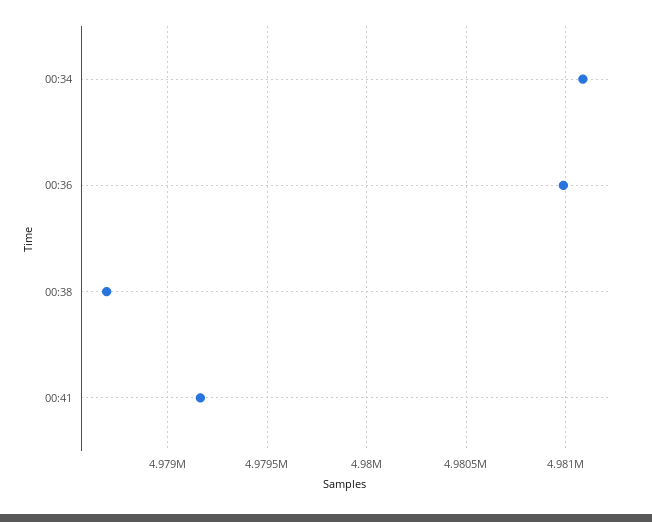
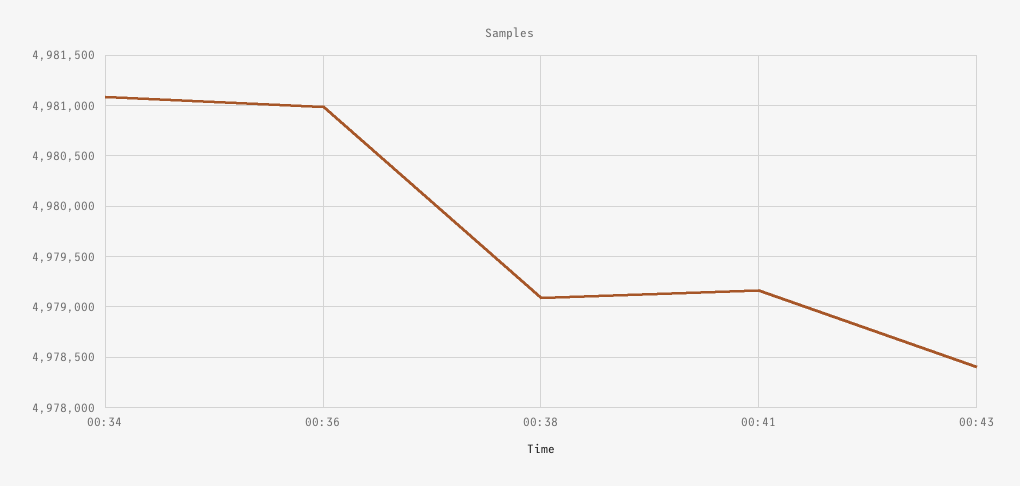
00:38: 4978700 -> 4979100
00:43: none -> 4978400

